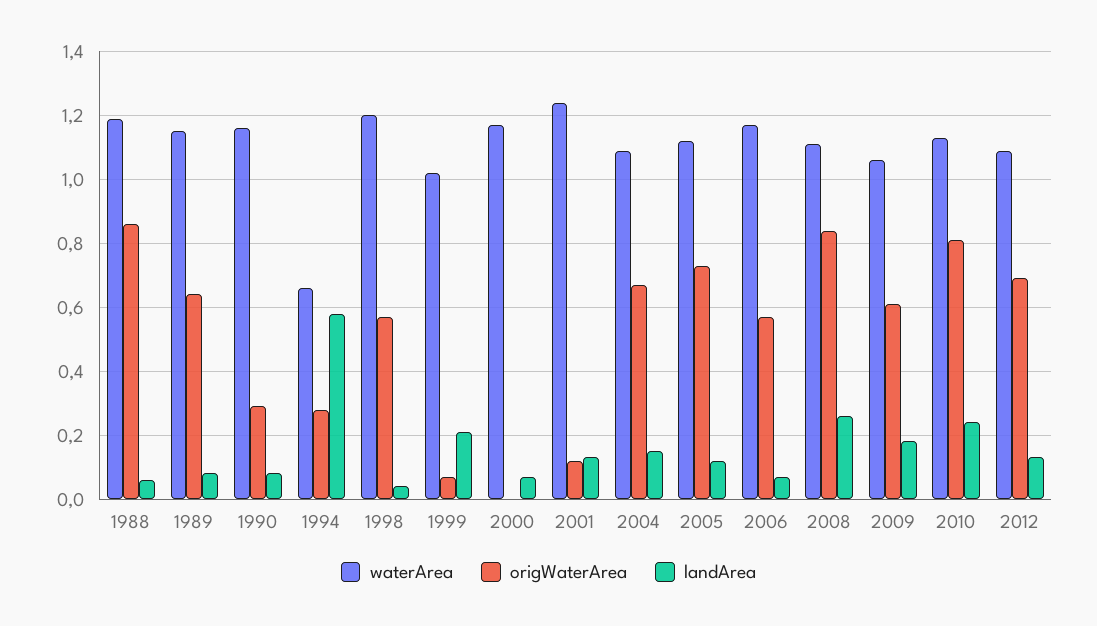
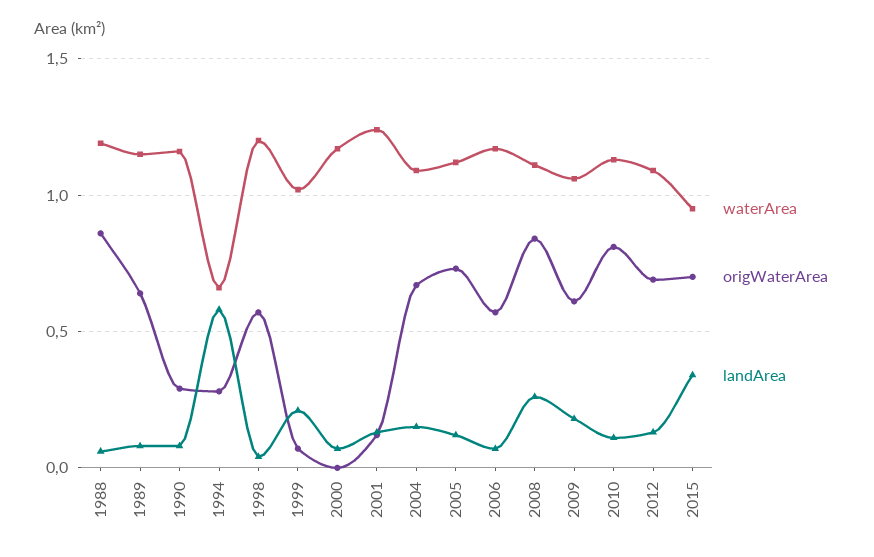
landArea, 2010: 0.25 -> 0.1
waterArea, 2015: none -> 0.95
origWaterArea, 2015: none -> 0.7
landArea, 2015: none -> 0.35

